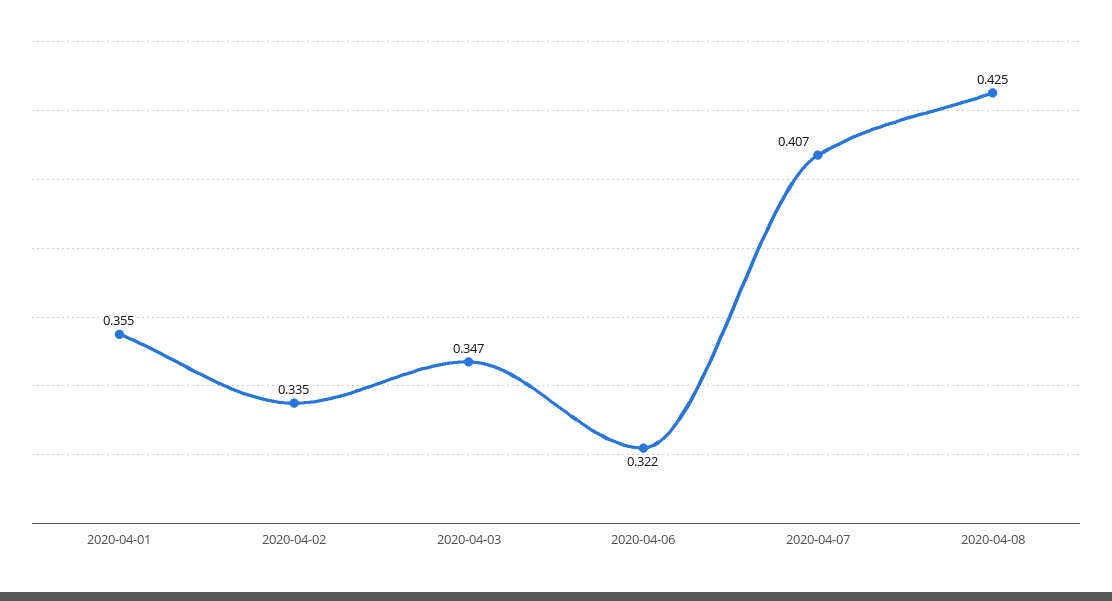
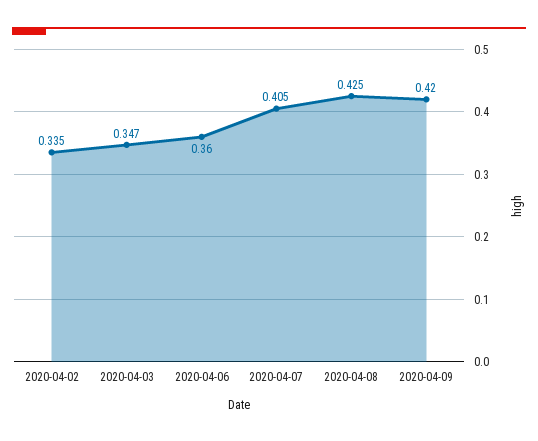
2020-04-01: 0.355 -> none
2020-04-06: 0.322 -> 0.36
2020-04-07: 0.407 -> 0.405
2020-04-09: none -> 0.42

